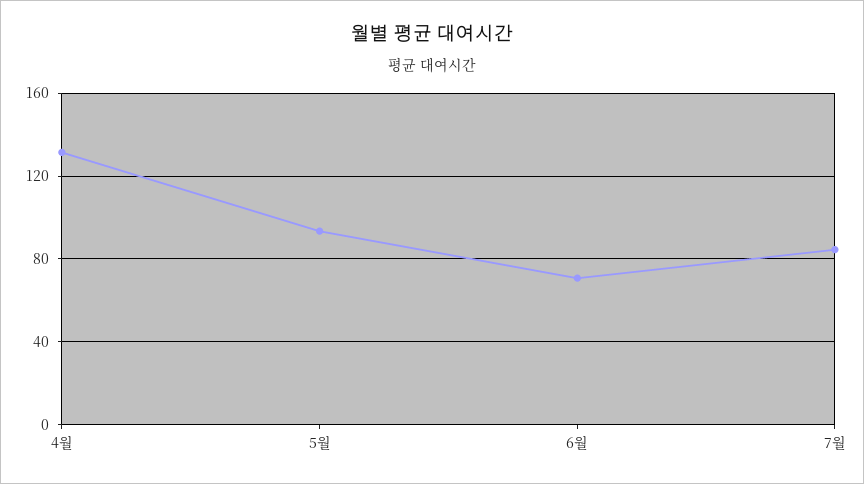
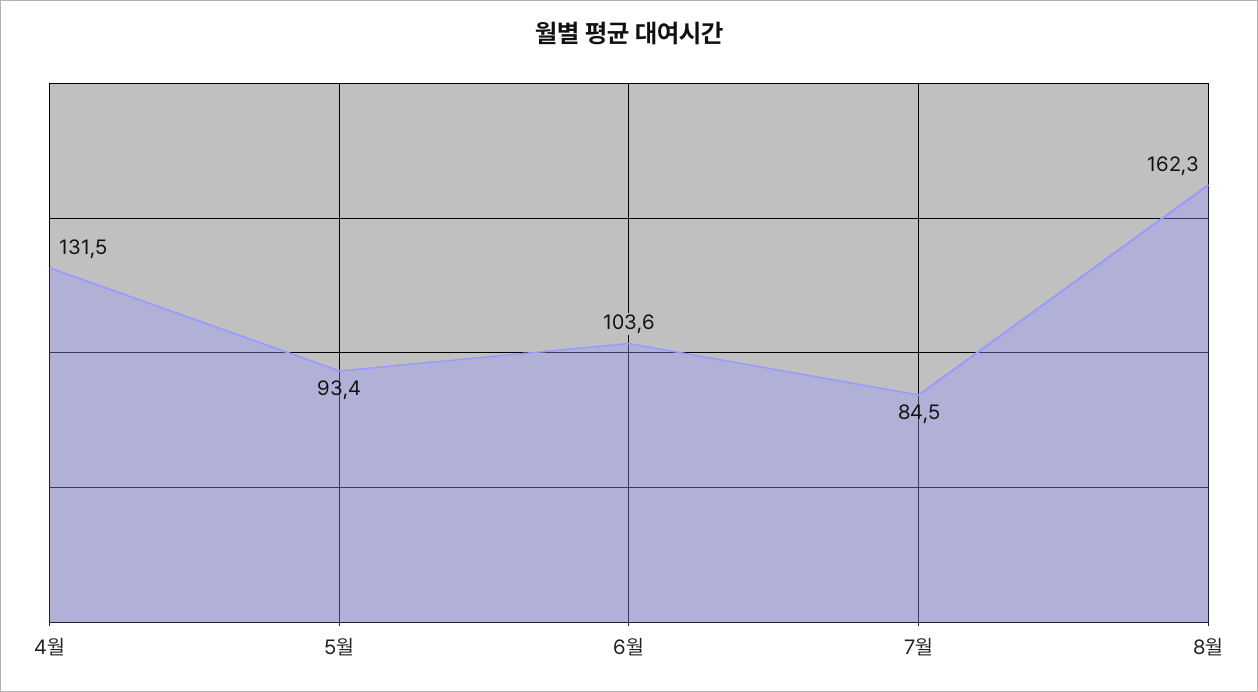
6월: 70 -> 103.6
8월: none -> 162.3

